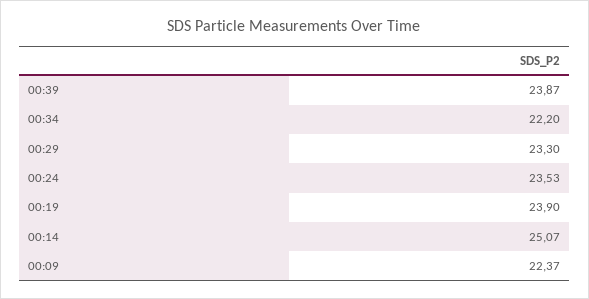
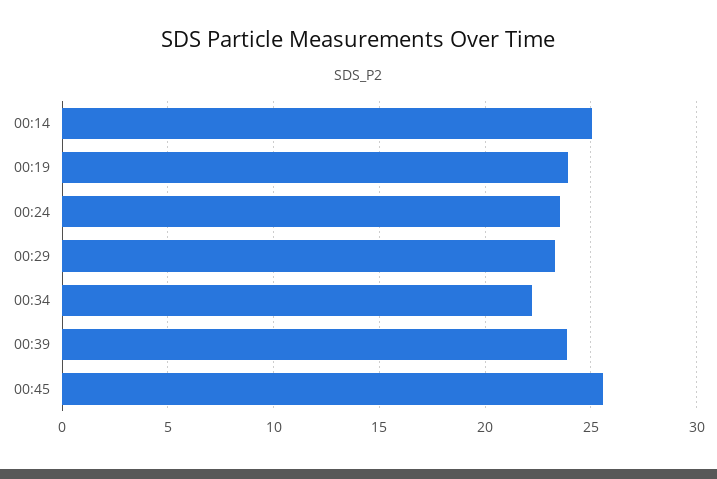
00:09: 22.37 -> none
00:45: none -> 25.5

